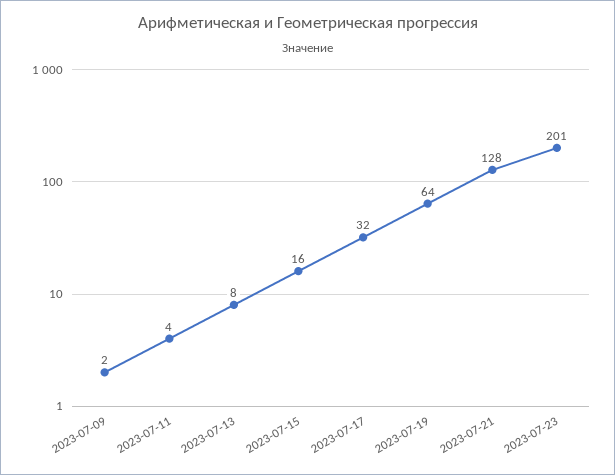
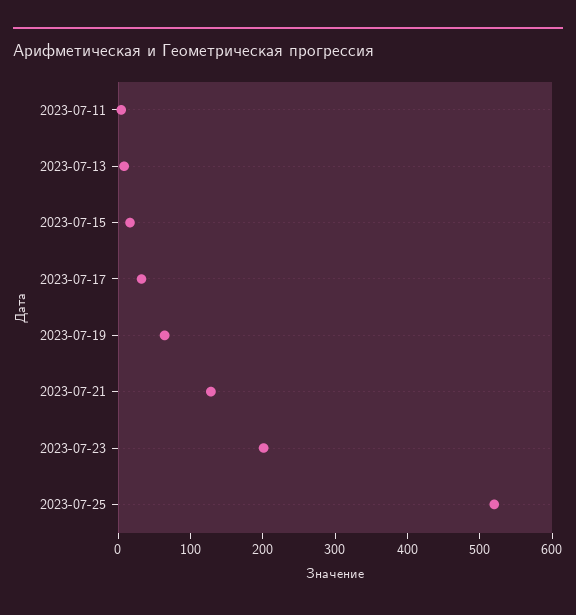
2023-07-09: 2 -> none
2023-07-25: none -> 520

